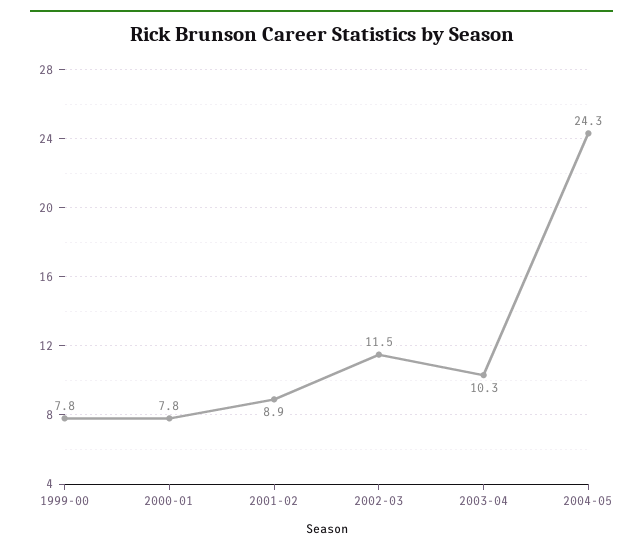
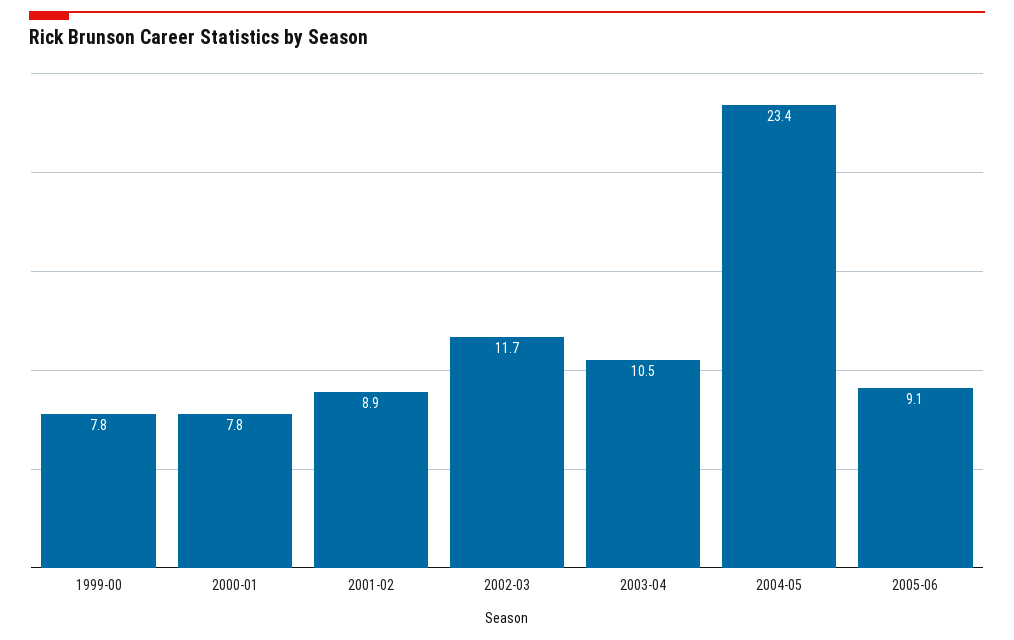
2002-03: 11.5 -> 11.7
2003-04: 10.3 -> 10.5
2004-05: 24.3 -> 23.4
2005-06: none -> 9.1

